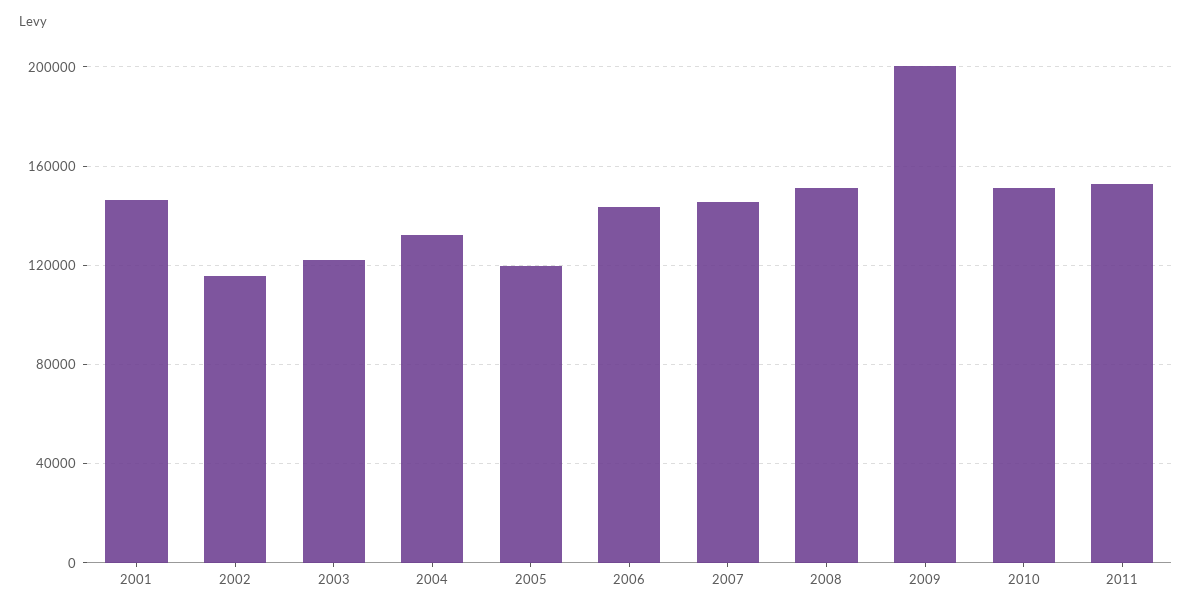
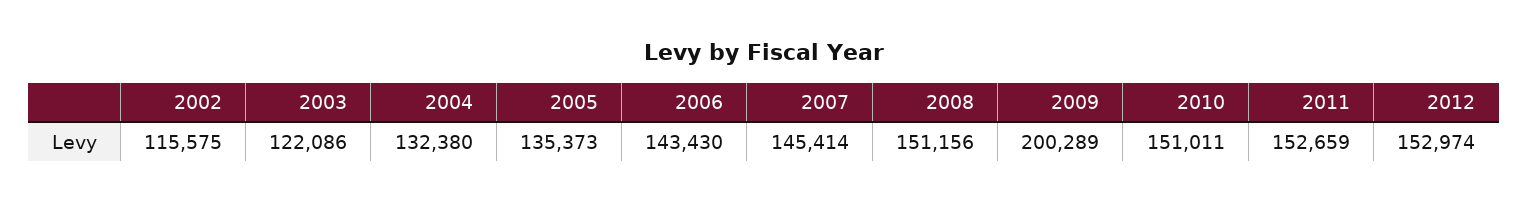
2001: 145000 -> none
2005: 120000 -> 135373
2012: none -> 152974

